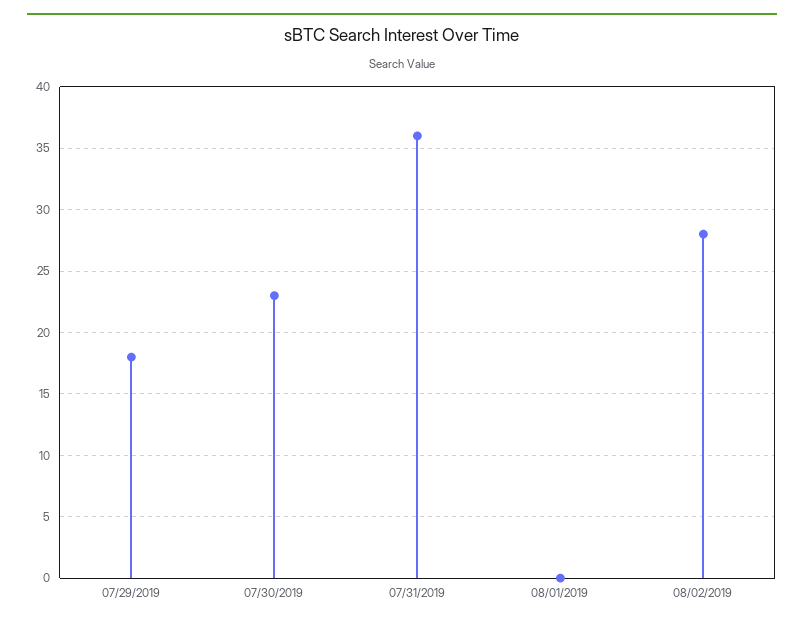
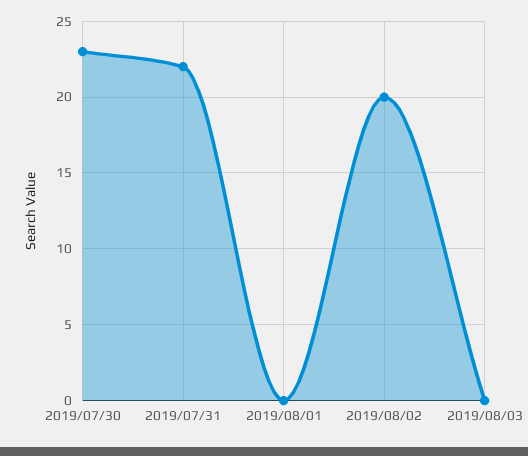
07/29/2019: 18 -> none
07/31/2019: 36 -> 22
08/02/2019: 28 -> 20
2019/08/03: none -> 0

